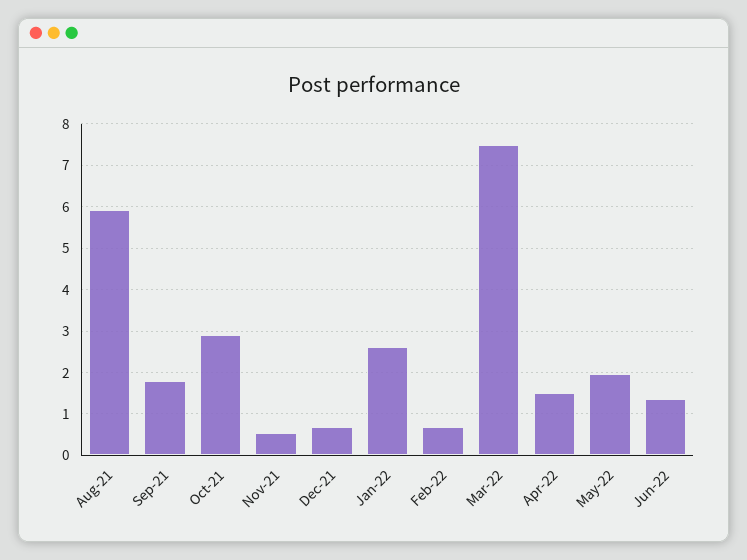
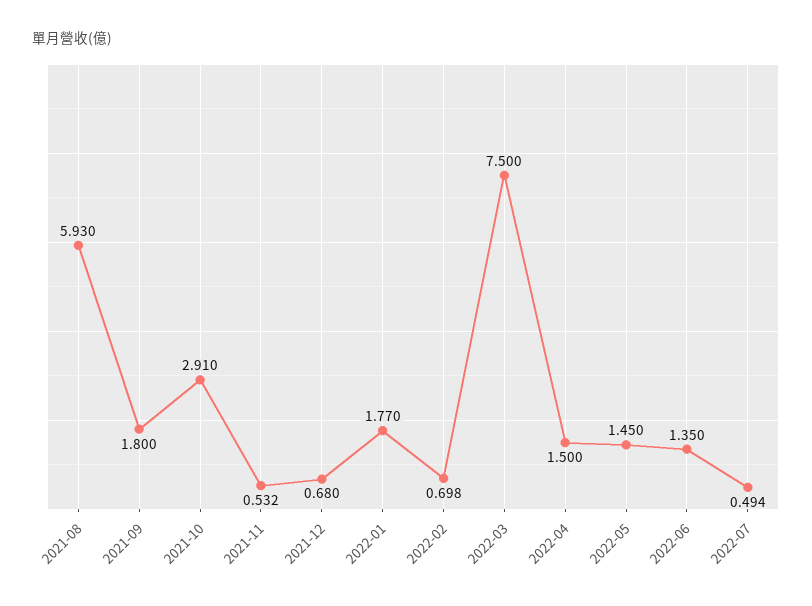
Jan-22: 2.6 -> 1.77
May-22: 2 -> 1.45
2022-07: none -> 0.494

